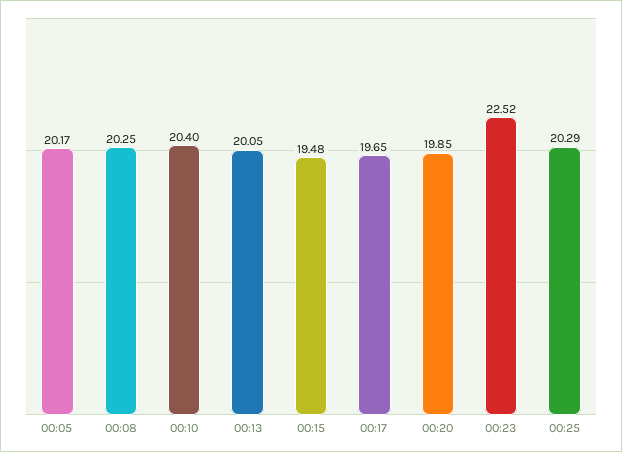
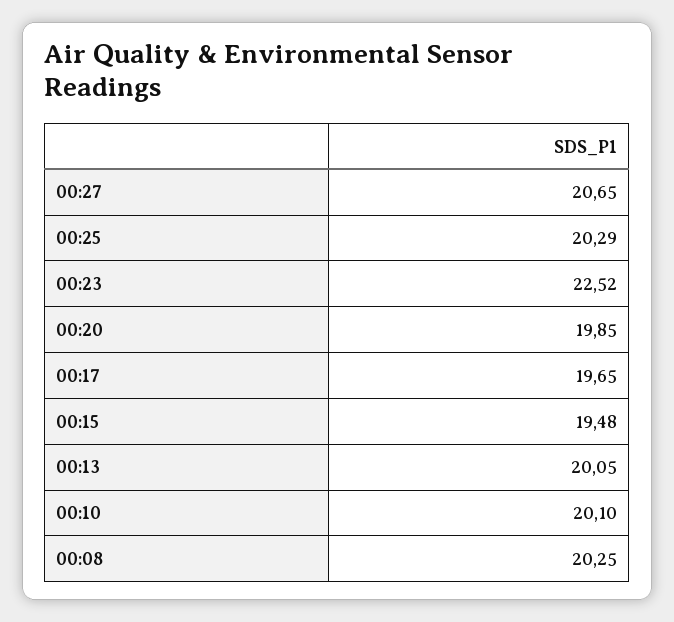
00:05: 20.17 -> none
00:10: 20.4 -> 20.1
00:27: none -> 20.65

